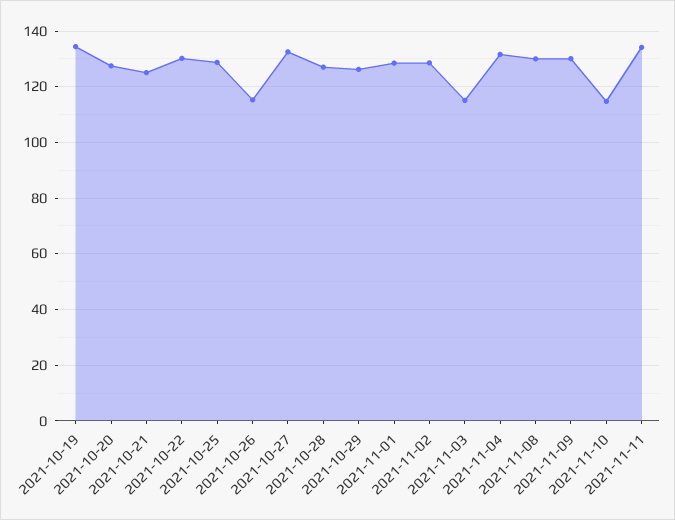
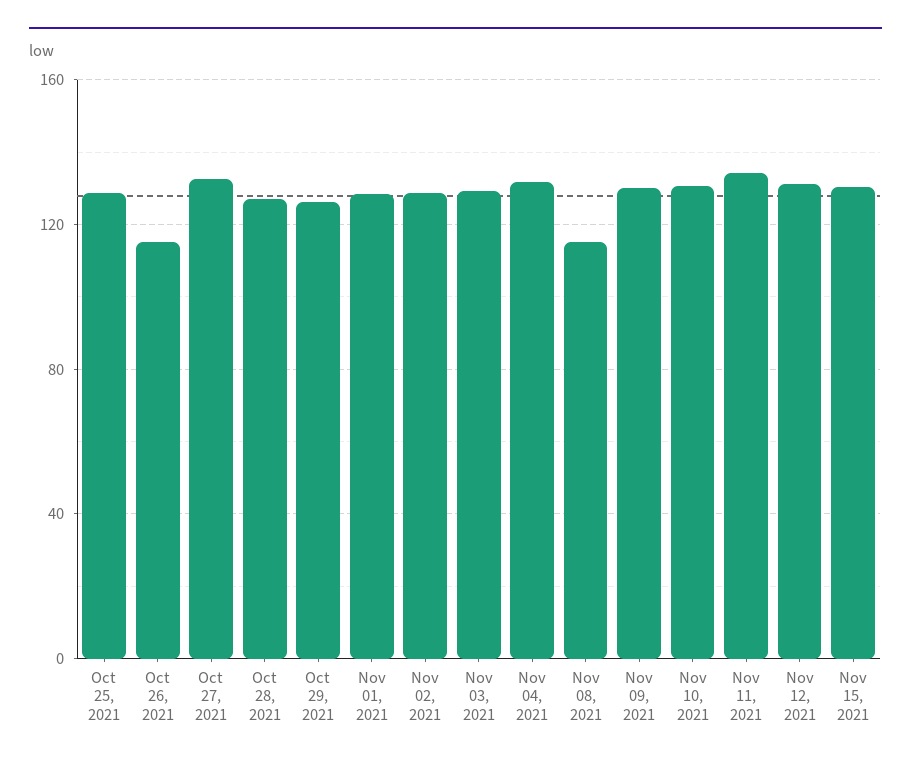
2021-10-19: 135 -> none
2021-10-20: 127.5 -> none
2021-10-21: 125 -> none
2021-10-22: 130 -> none
2021-11-03: 115 -> 130
2021-11-08: 130 -> 115
2021-11-10: 115 -> 130
Nov 12, 2021: none -> 130
Nov 15, 2021: none -> 130

